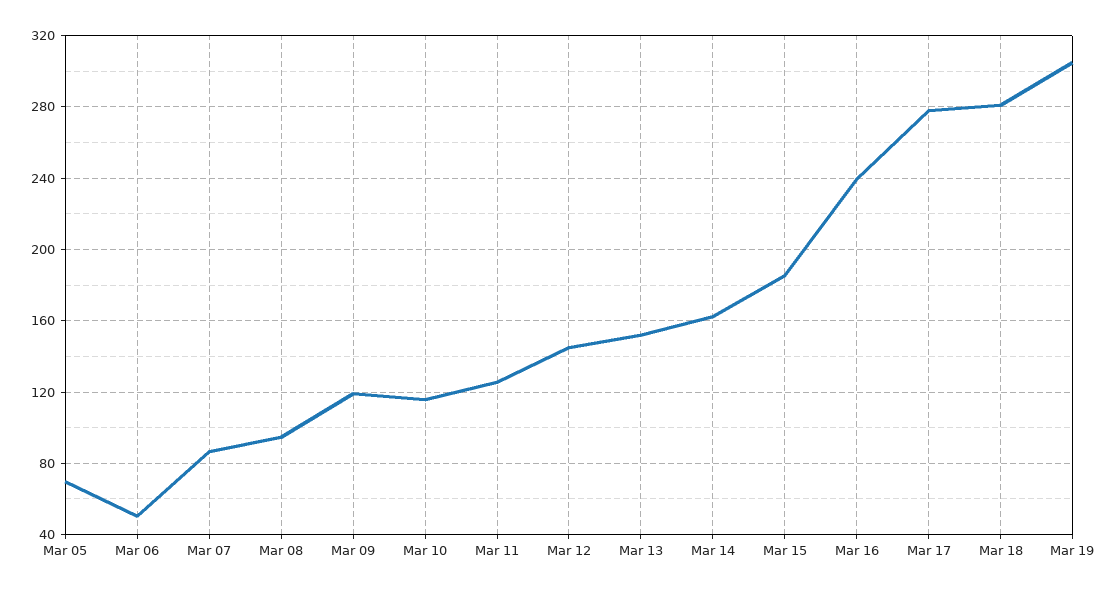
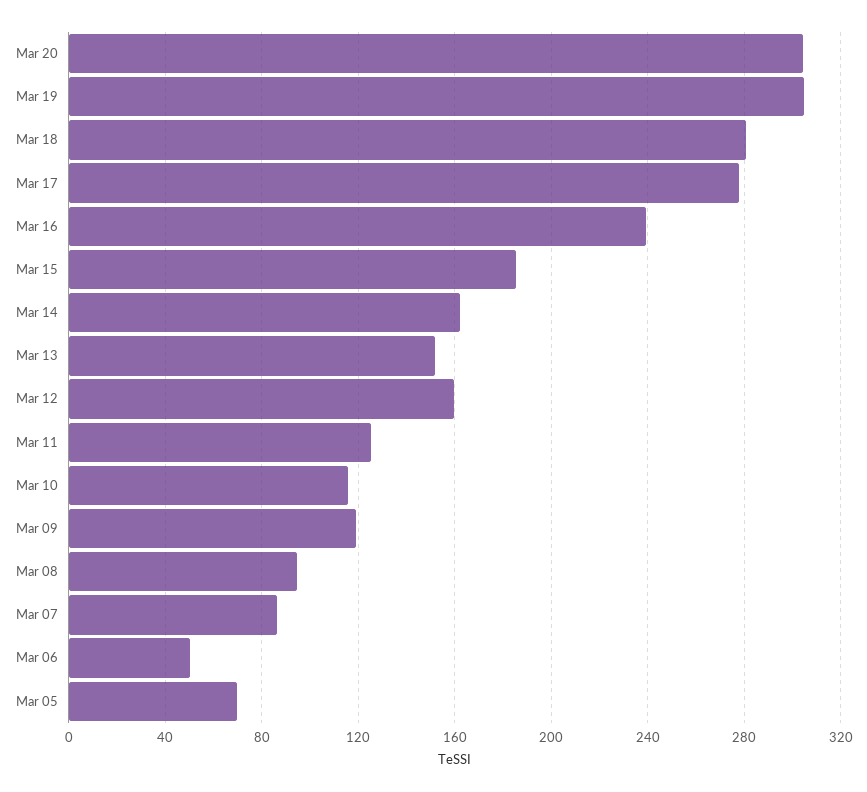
Mar 12: 145 -> 160
Mar 20: none -> 305

